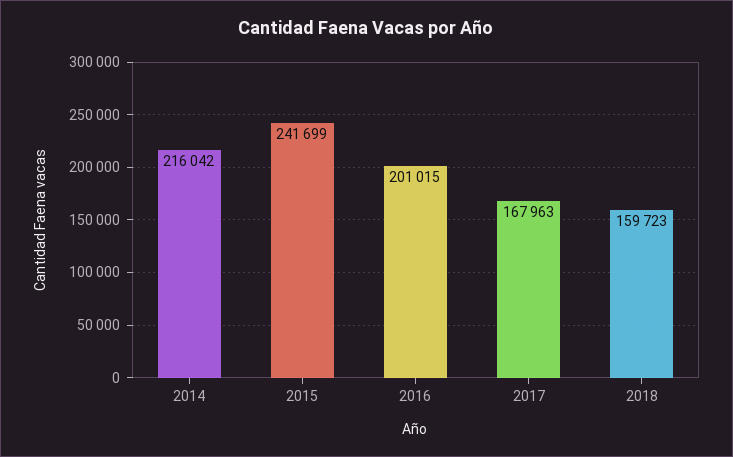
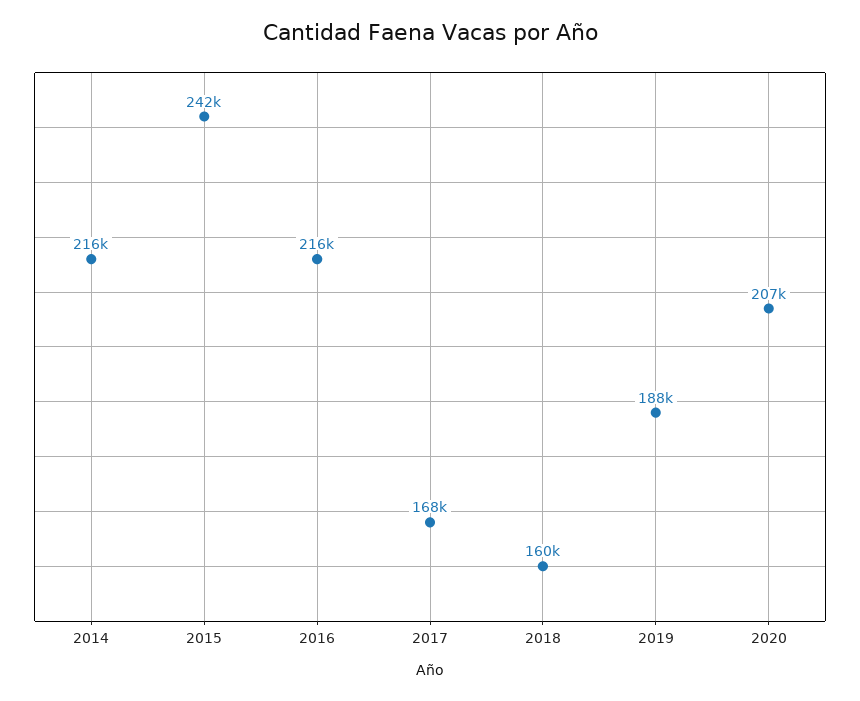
2016: 201015 -> 216000
2019: none -> 188000
2020: none -> 207000

